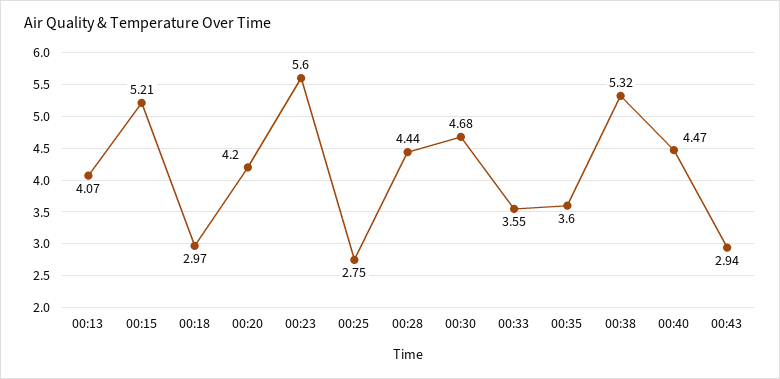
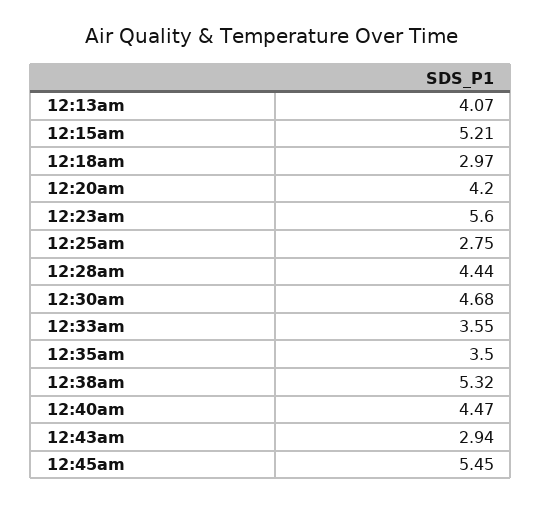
00:35: 3.6 -> 3.5
12:45am: none -> 5.45

